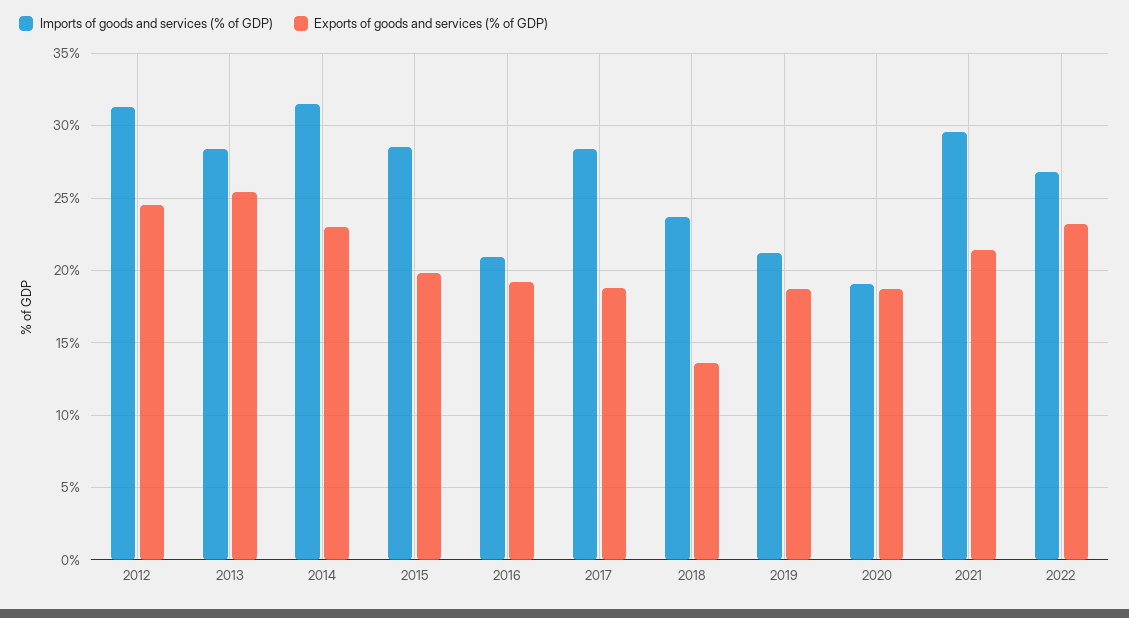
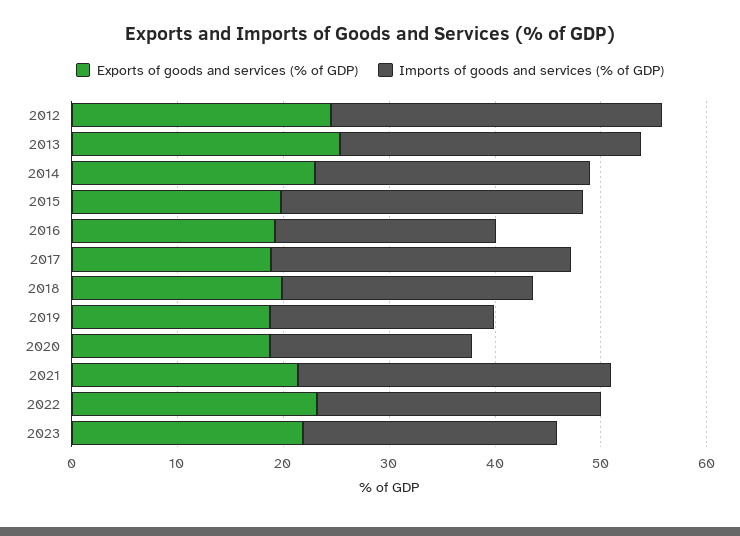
Imports of goods and services (% of GDP), 2014: 31.5 -> 26
Exports of goods and services (% of GDP), 2018: 13.5 -> 20
Exports of goods and services (% of GDP), 2023: none -> 22
Imports of goods and services (% of GDP), 2023: none -> 24

